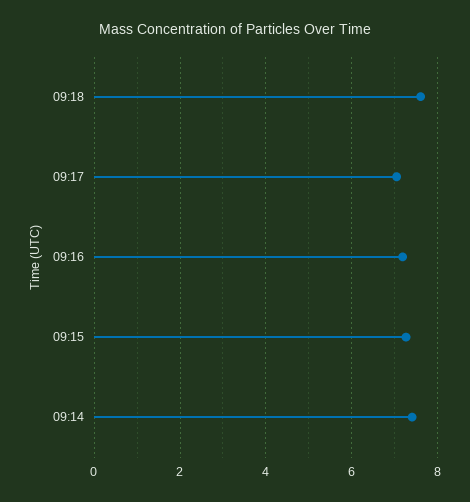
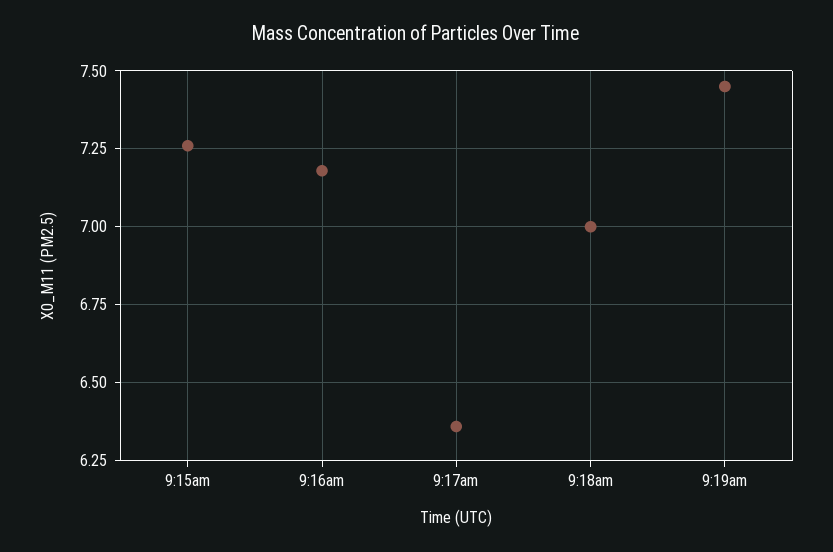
09:18: 7.6 -> 7
09:17: 7 -> 6.35
09:14: 7.4 -> none
9:19am: none -> 7.45

